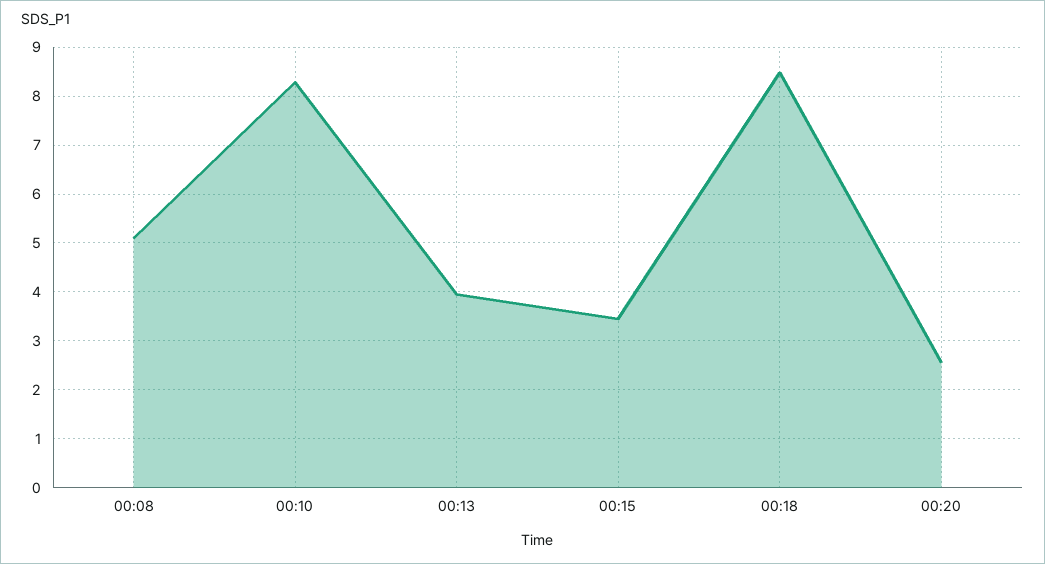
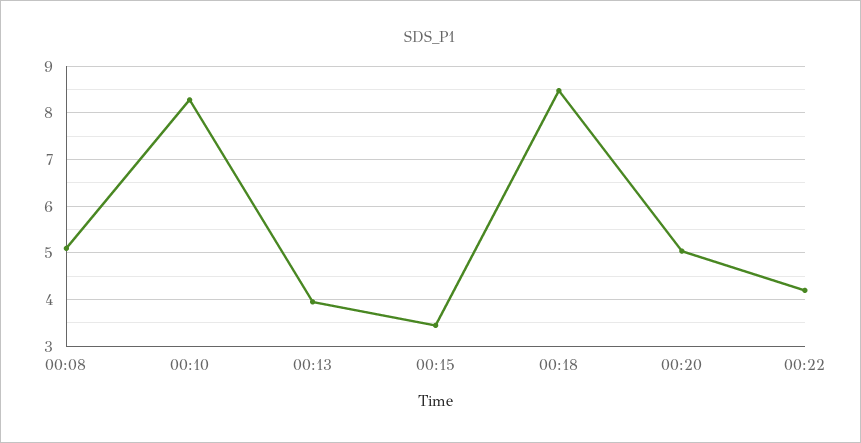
00:20: 2.6 -> 5
00:22: none -> 4.2

